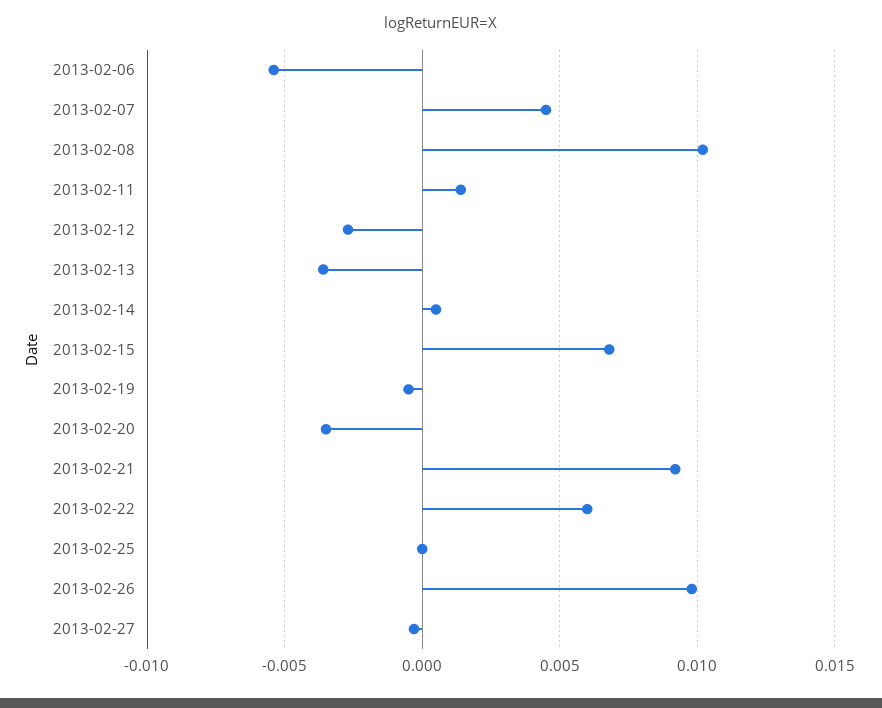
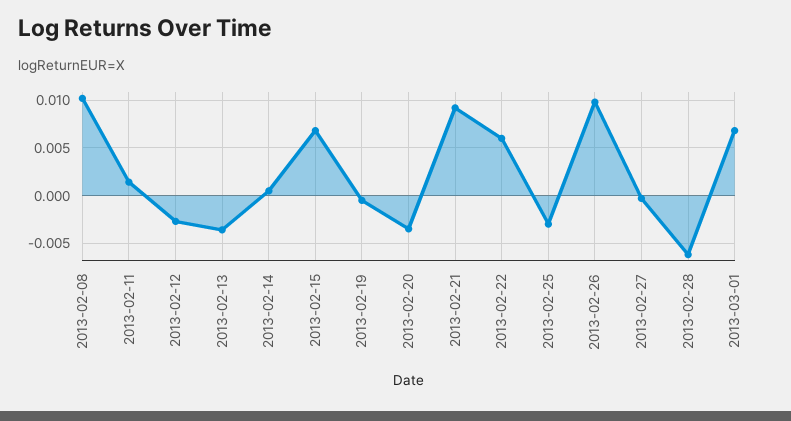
2013-02-06: -0.0055 -> none
2013-02-07: 0.0045 -> none
2013-02-25: 0 -> -0.003
2013-02-28: none -> -0.006
2013-03-01: none -> 0.007

